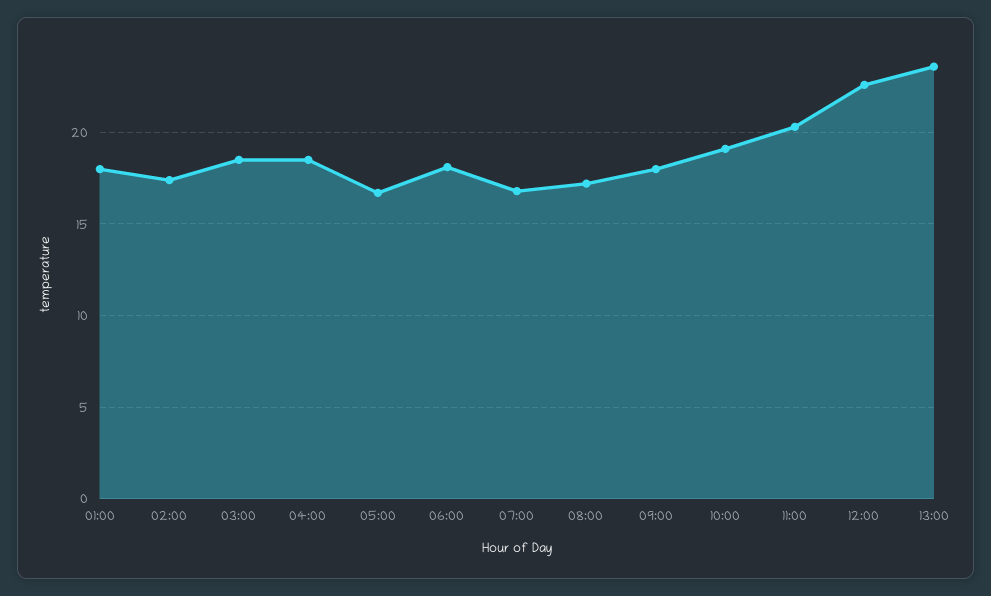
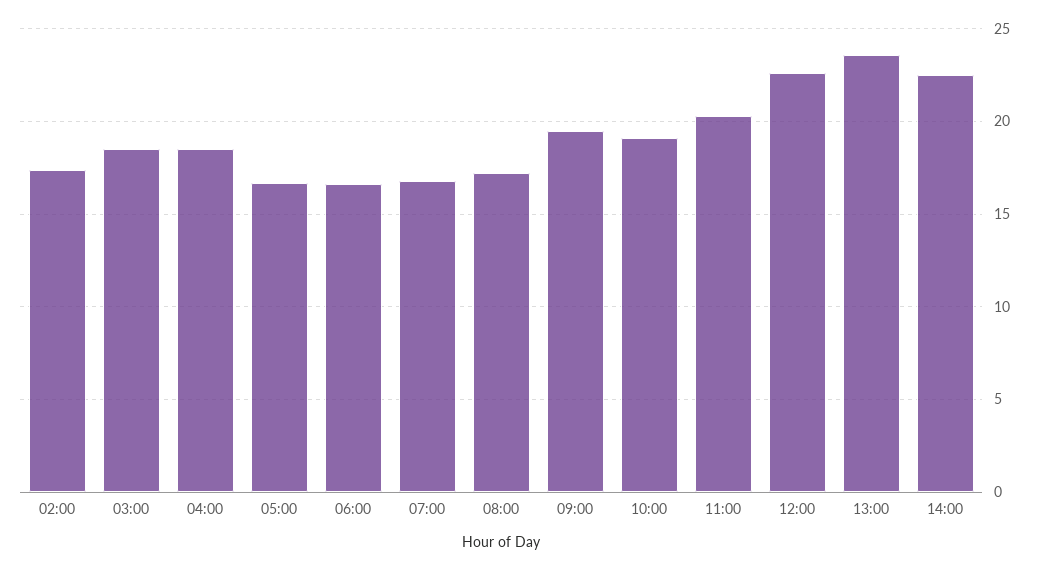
01:00: 18 -> none
06:00: 18 -> 16.5
09:00: 18 -> 19.5
14:00: none -> 22.5

